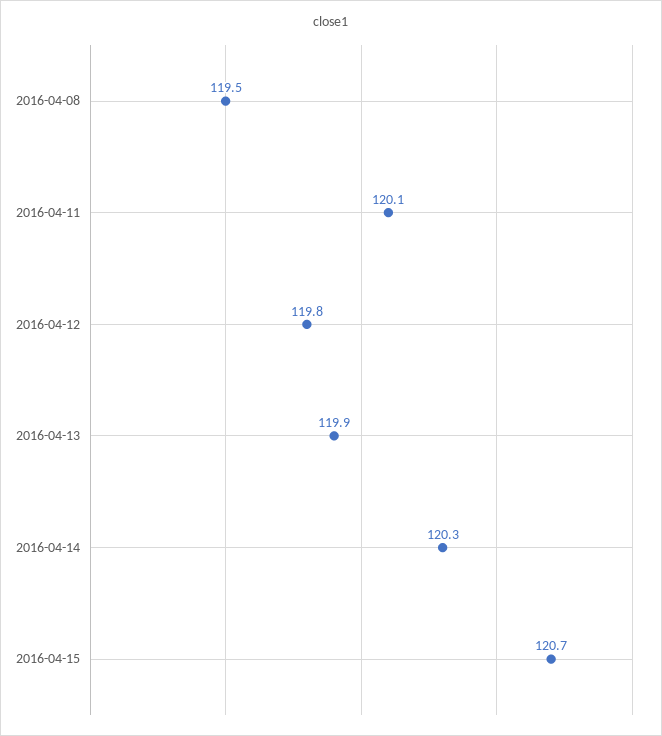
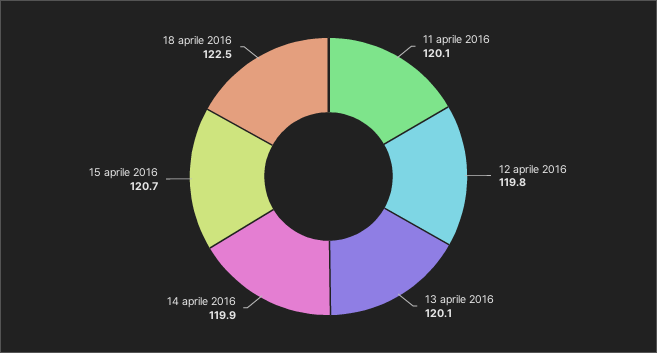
2016-04-08: 119.5 -> none
2016-04-13: 119.9 -> 120.1
2016-04-14: 120.3 -> 119.9
18 aprile 2016: none -> 122.5

